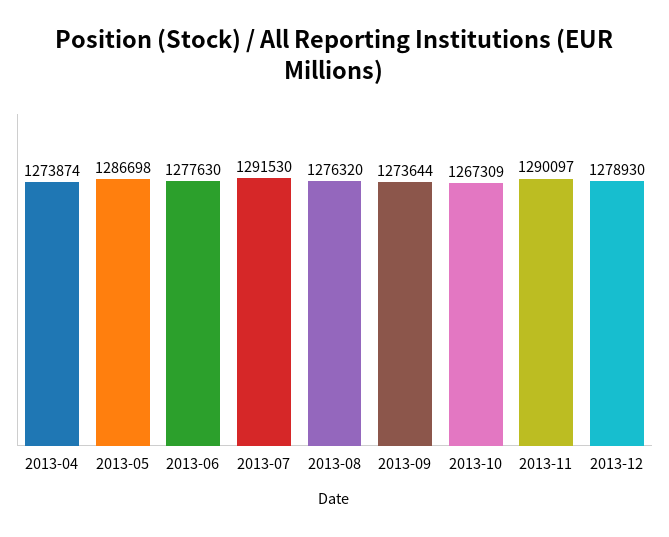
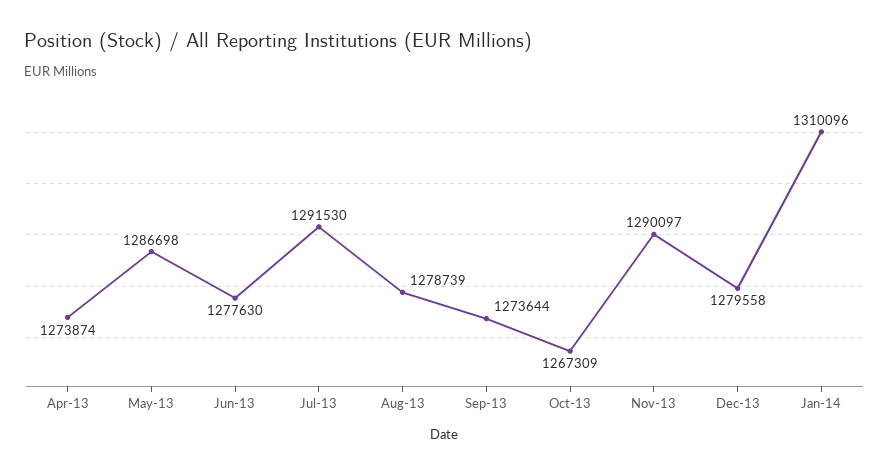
2013-08: 1276320 -> 1278739
2013-12: 1278930 -> 1279558
Jan-14: none -> 1310096

